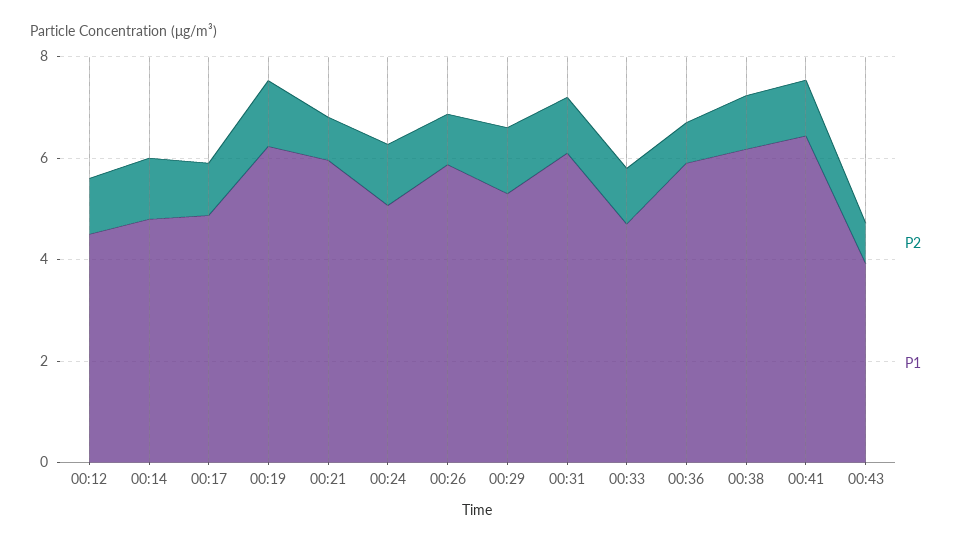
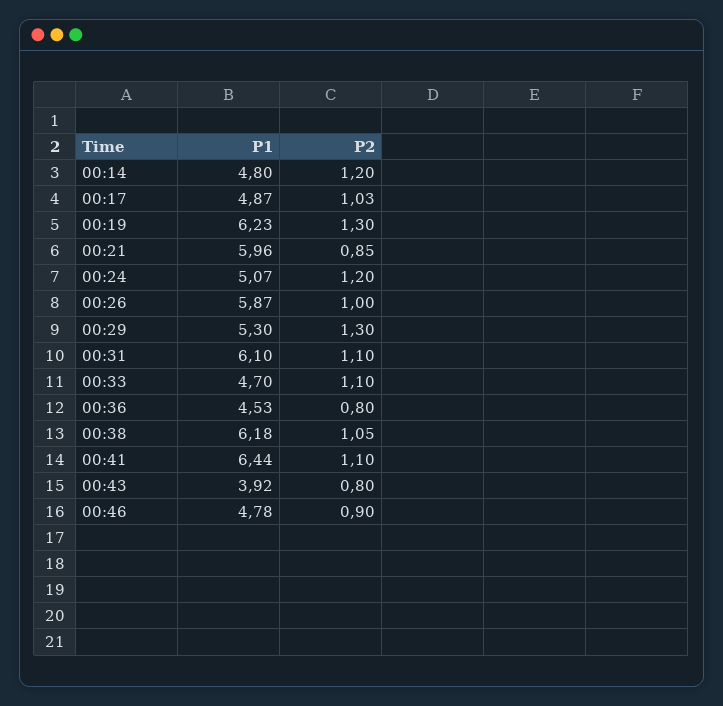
P2, 00:12: 1 -> none
P1, 00:12: 4.5 -> none
P1, 00:36: 6 -> 4.53
P1, 00:46: none -> 4.78
P2, 00:46: none -> 0.9

